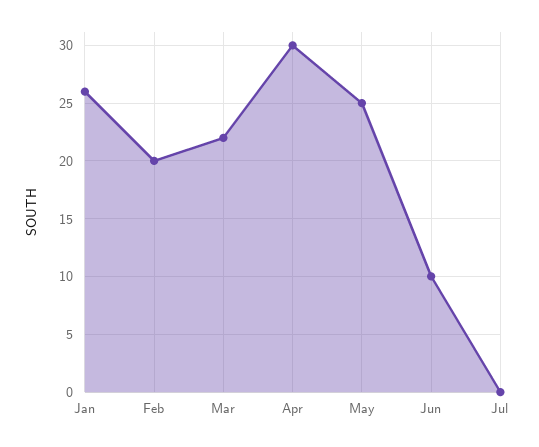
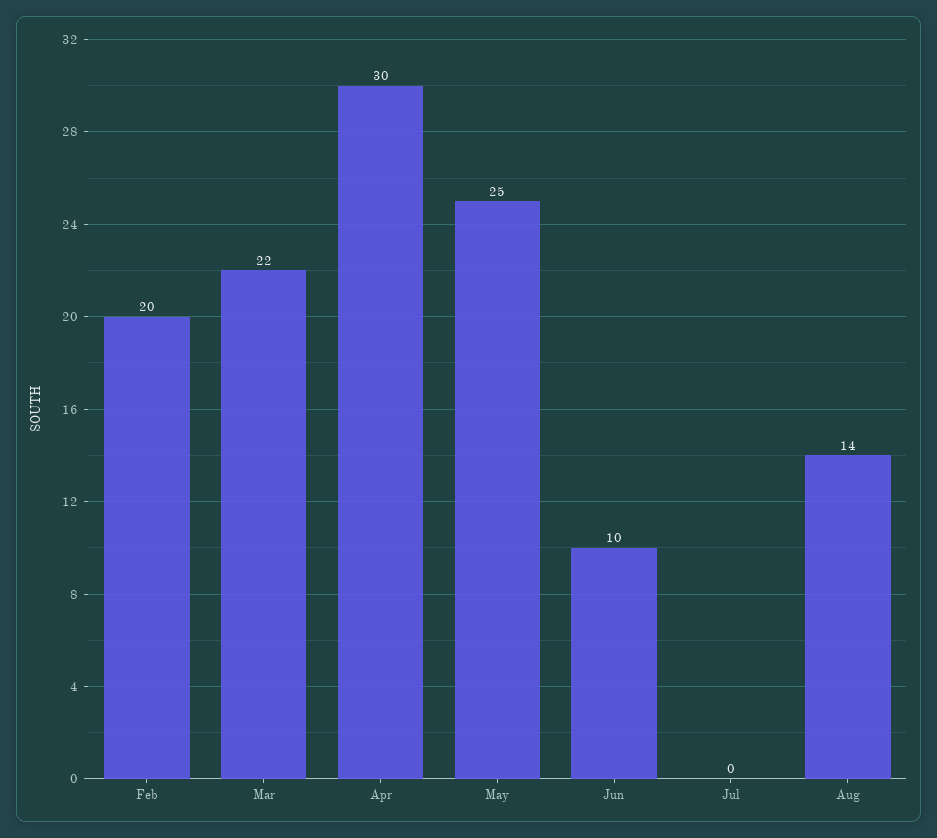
Jan: 26 -> none
Aug: none -> 14

